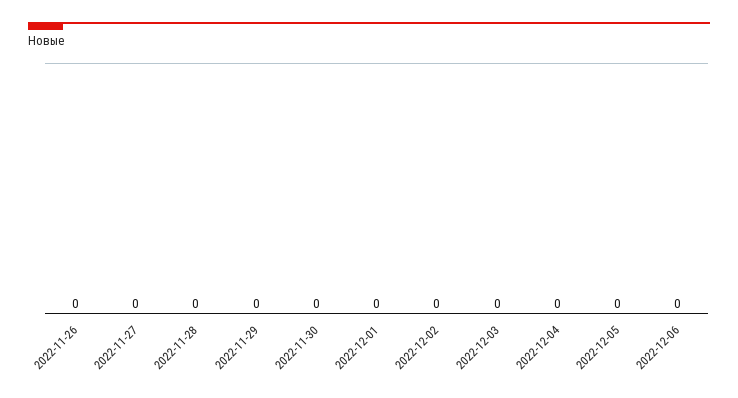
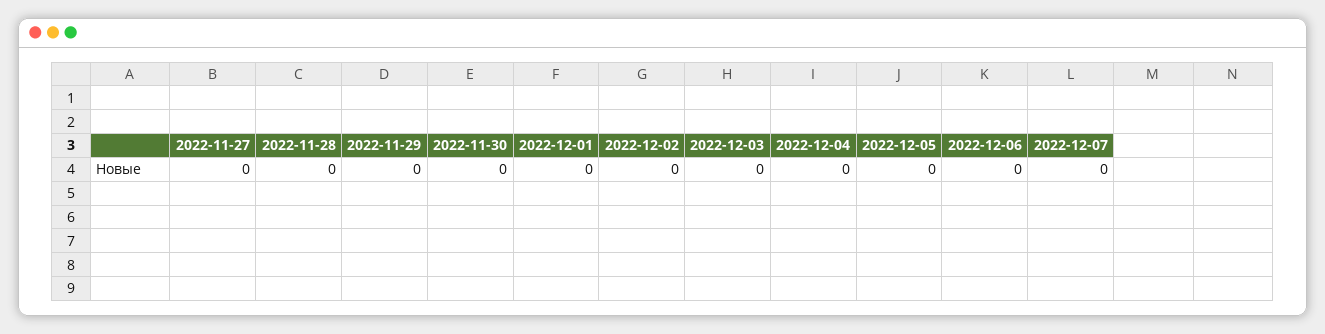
2022-11-26: 0 -> none
2022-12-07: none -> 0

